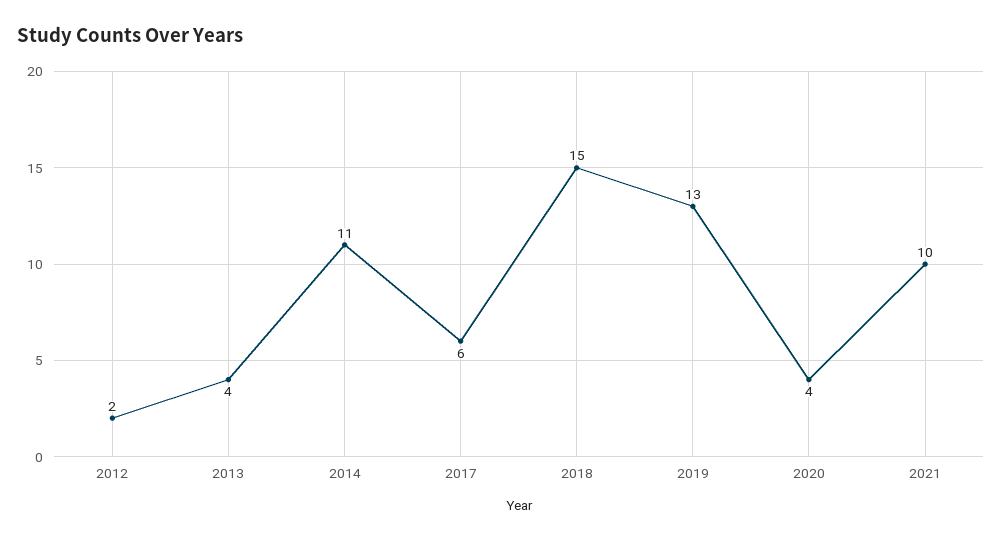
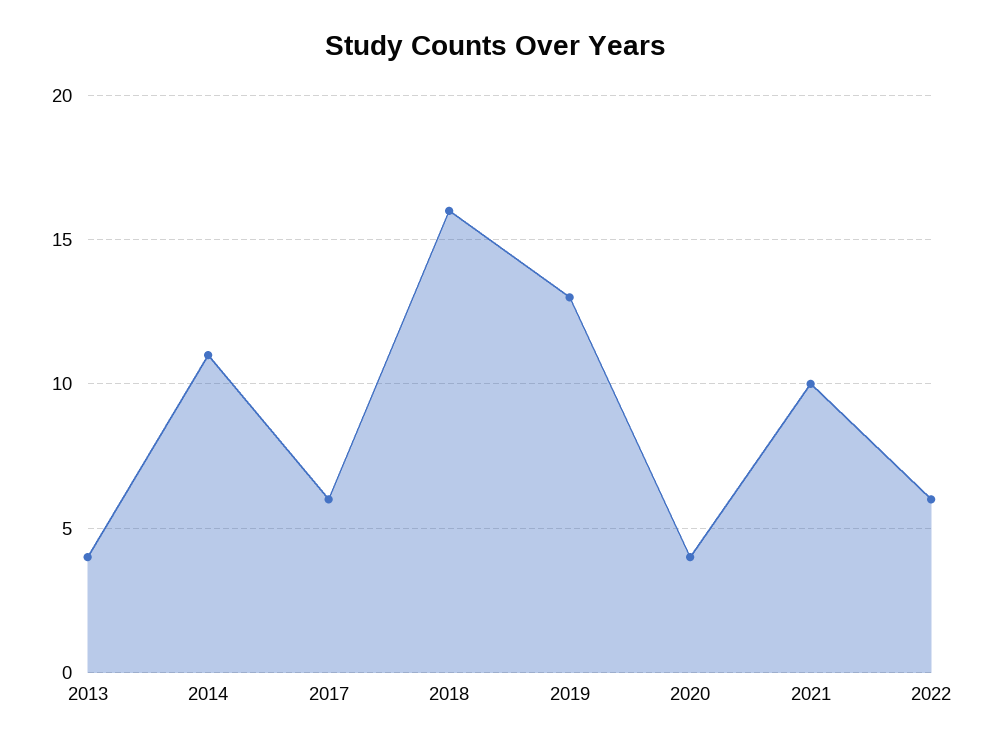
2012: 2 -> none
2018: 15 -> 16
2022: none -> 6

